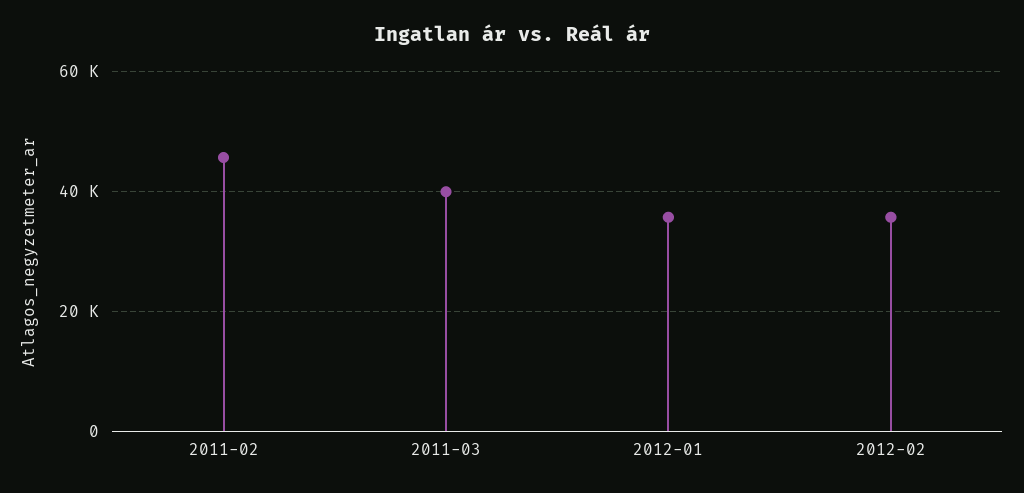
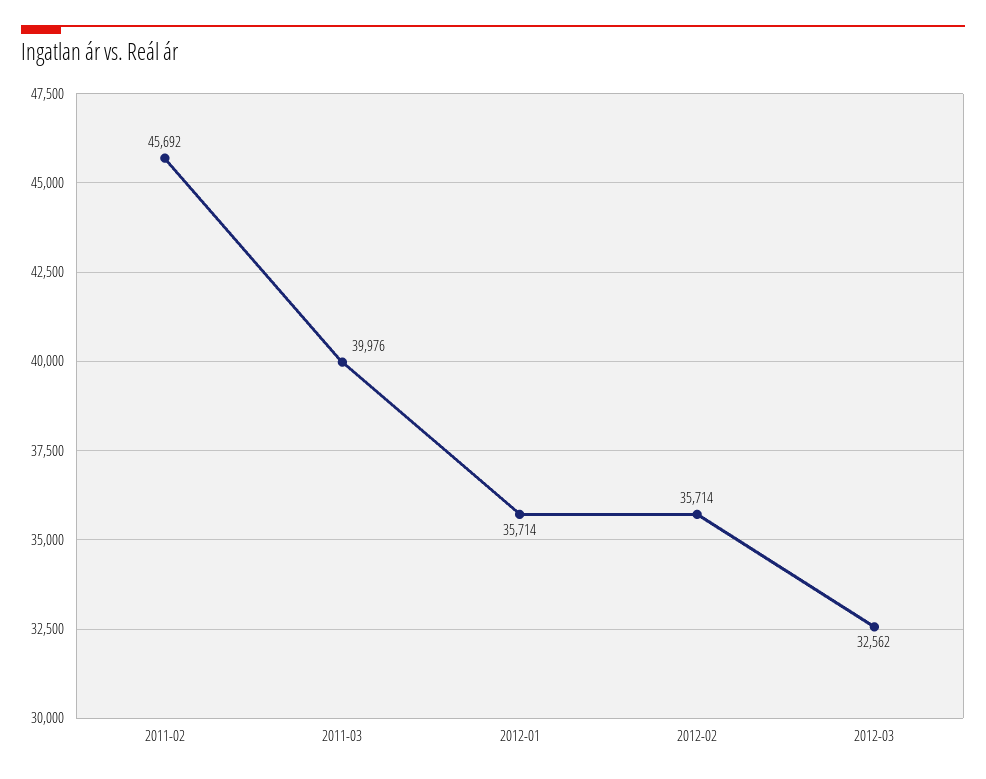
2012-03: none -> 32562

